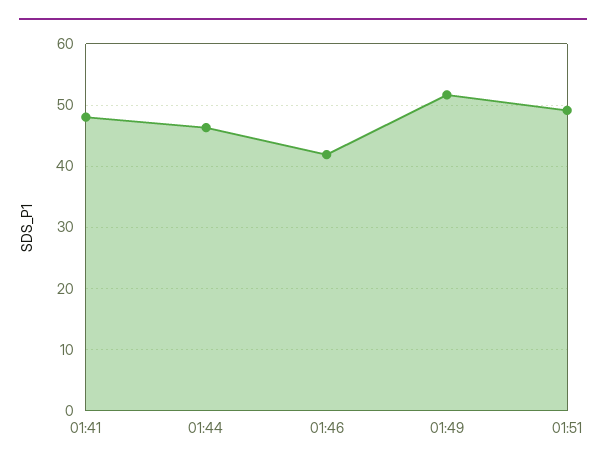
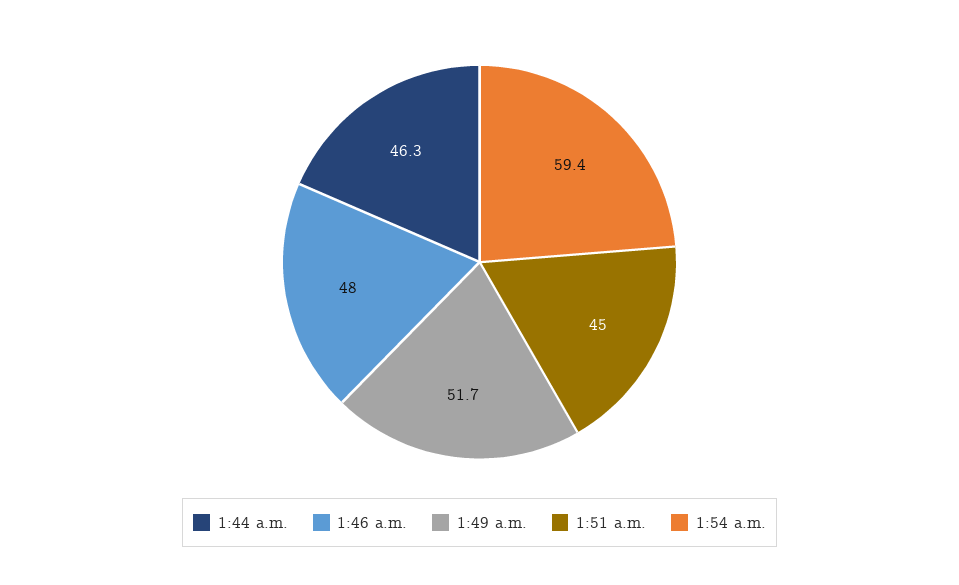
01:41: 48 -> none
01:46: 42 -> 48
01:51: 49 -> 45
1:54 a.m.: none -> 59.4

